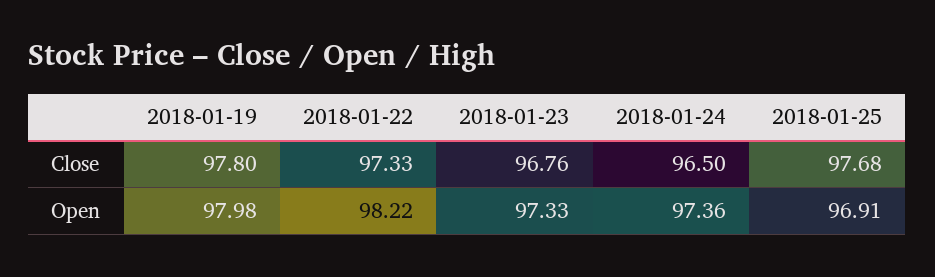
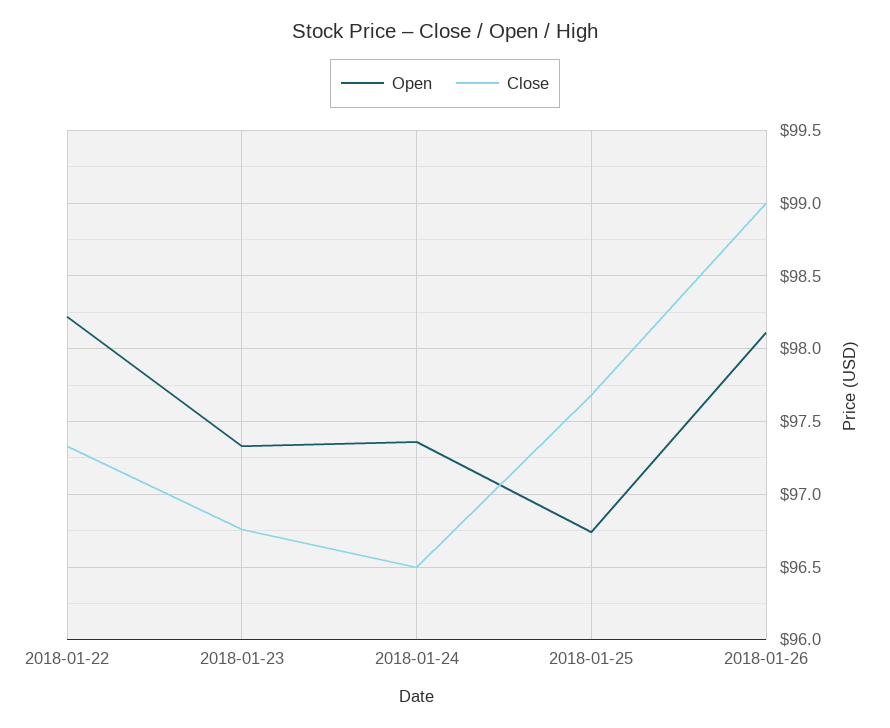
Close, 2018-01-19: 97.8 -> none
Open, 2018-01-19: 97.98 -> none
Open, 2018-01-25: 96.91 -> 96.75
Open, 2018-01-26: none -> 98.1
Close, 2018-01-26: none -> 99

